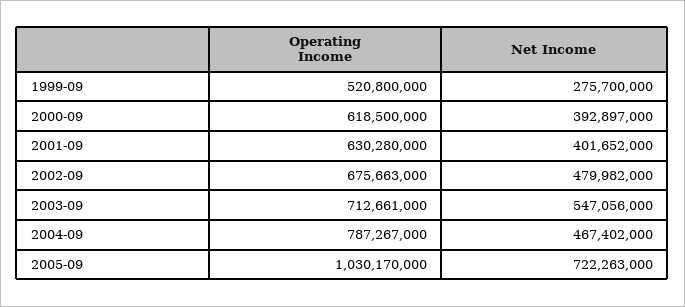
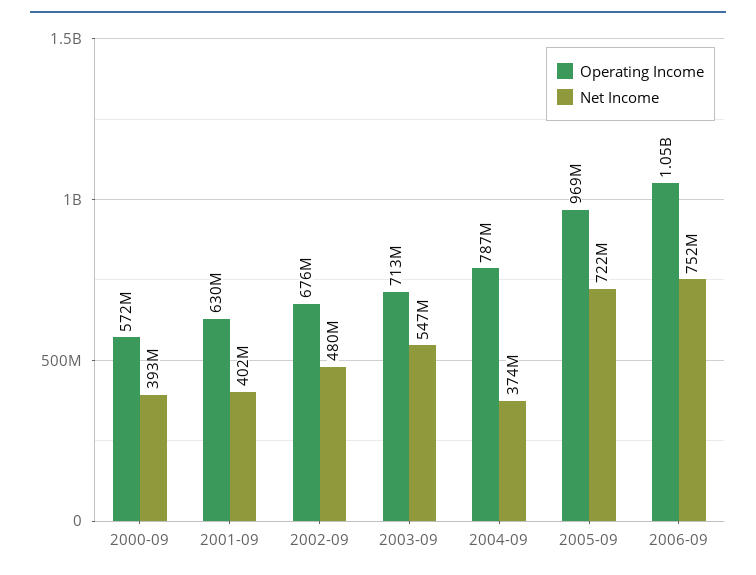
Operating Income, 1999-09: 520800000 -> none
Net Income, 1999-09: 275700000 -> none
Operating Income, 2000-09: 618500000 -> 572000000
Net Income, 2004-09: 467402000 -> 374000000
Operating Income, 2005-09: 1030170000 -> 969000000
Operating Income, 2006-09: none -> 1050000000
Net Income, 2006-09: none -> 752000000

